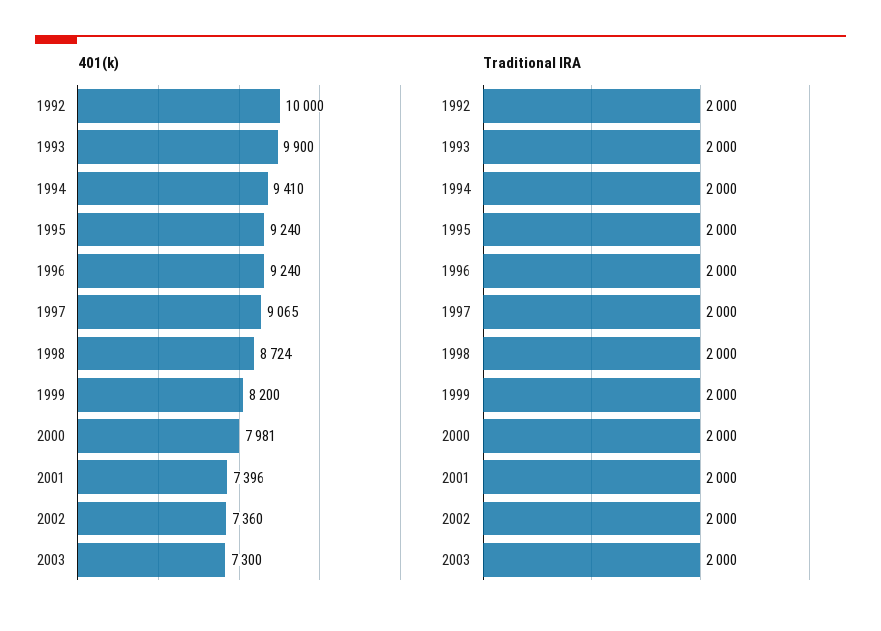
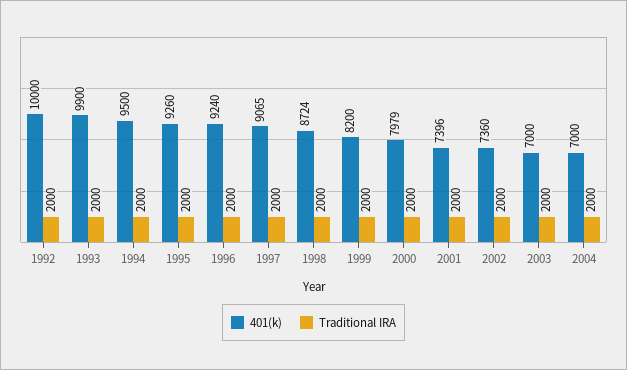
401(k), 1994: 9410 -> 9500
401(k), 1995: 9240 -> 9260
401(k), 2000: 7981 -> 7979
401(k), 2003: 7300 -> 7000
401(k), 2004: none -> 7000
Traditional IRA, 2004: none -> 2000

